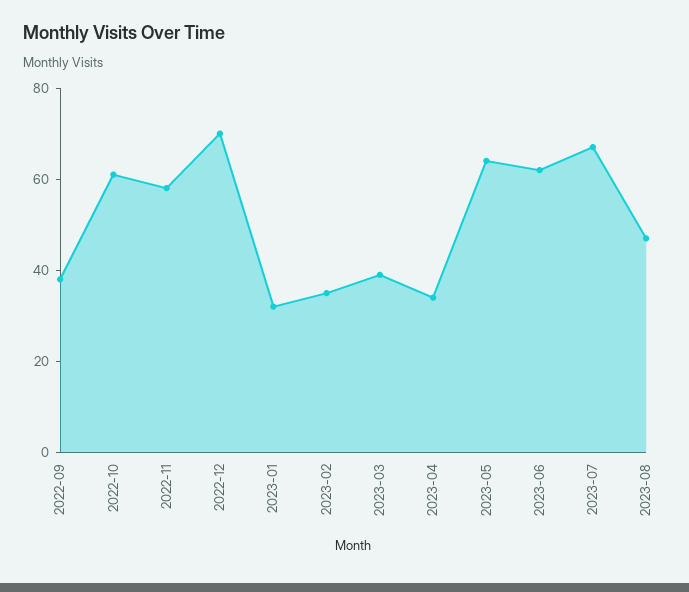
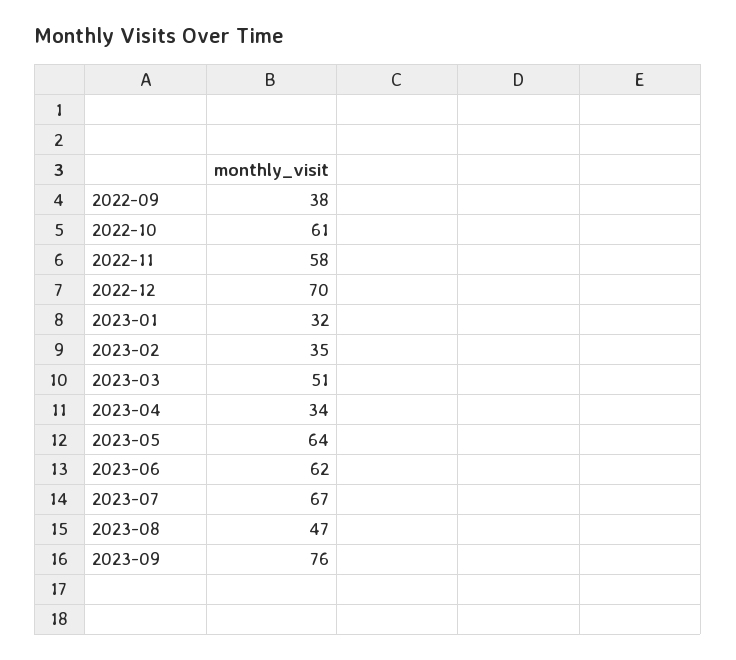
2023-03: 40 -> 51
2023-09: none -> 76

